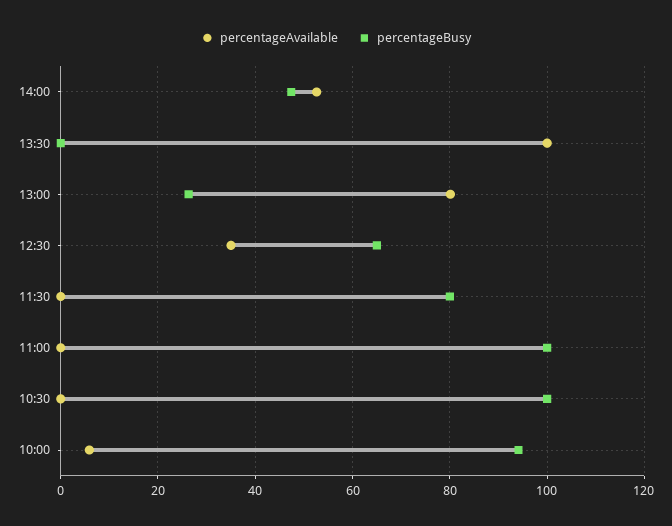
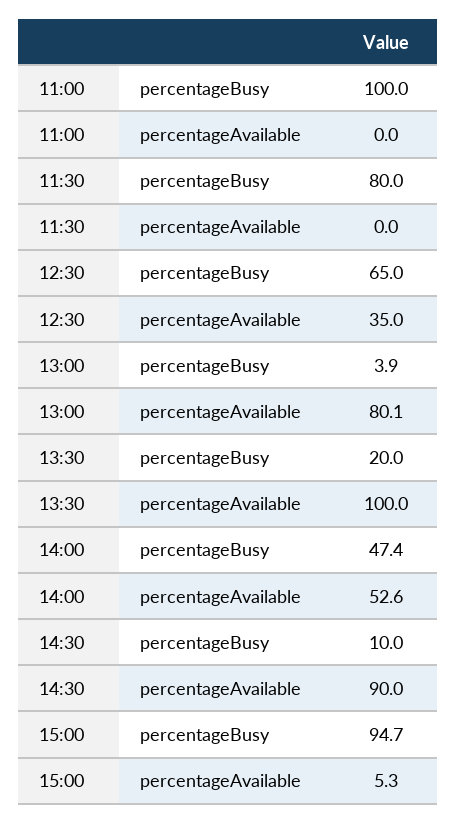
percentageBusy, 13:30: 0 -> 20
percentageBusy, 13:00: 26 -> 3.9
percentageAvailable, 10:30: 0 -> none
percentageBusy, 10:30: 100 -> none
percentageAvailable, 10:00: 6 -> none
percentageBusy, 10:00: 94 -> none
percentageBusy, 14:30: none -> 10
percentageAvailable, 14:30: none -> 90
percentageBusy, 15:00: none -> 94.7
percentageAvailable, 15:00: none -> 5.3

